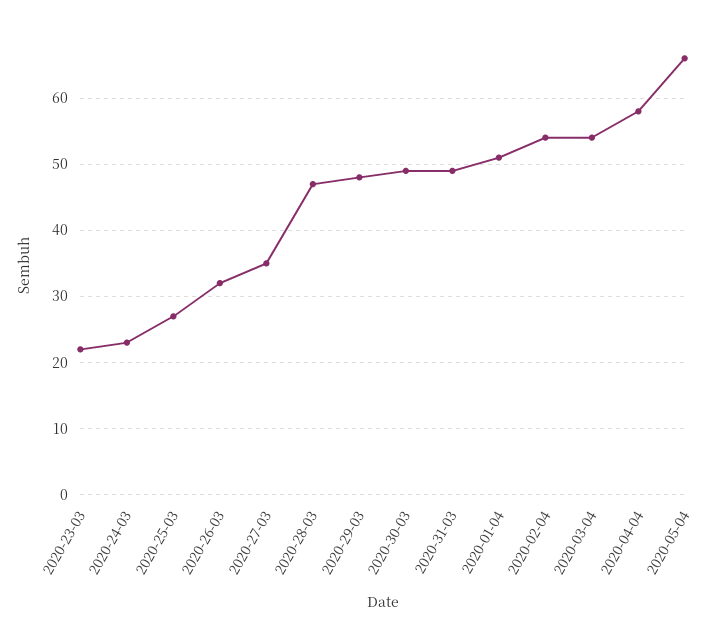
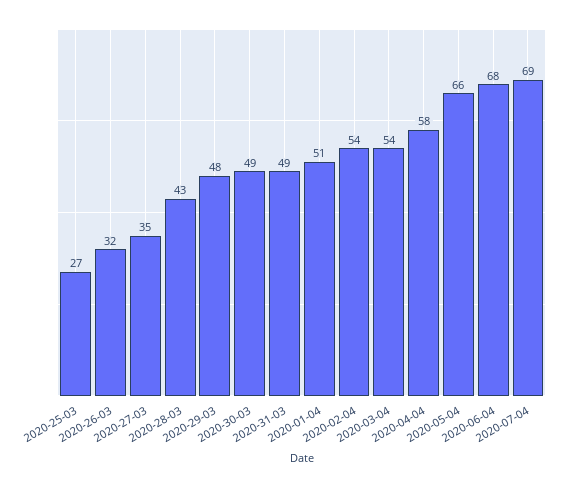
2020-23-03: 22 -> none
2020-24-03: 23 -> none
2020-28-03: 47 -> 43
2020-06-04: none -> 68
2020-07-04: none -> 69

